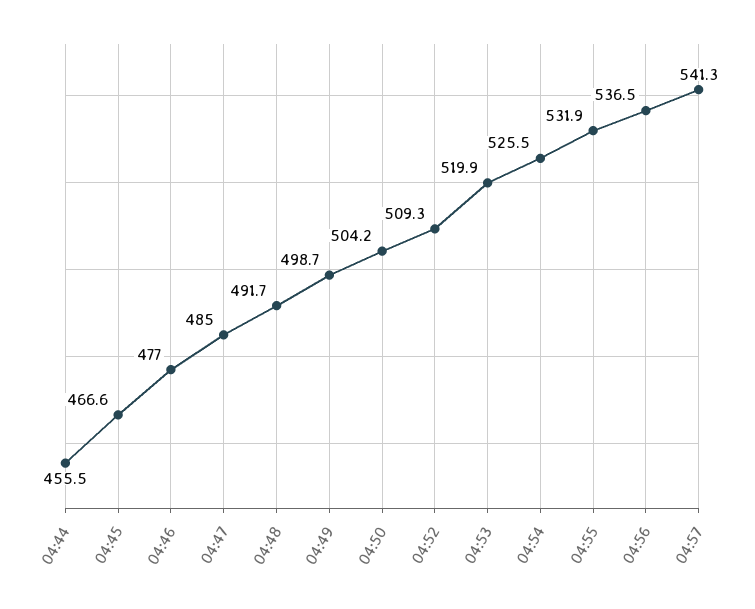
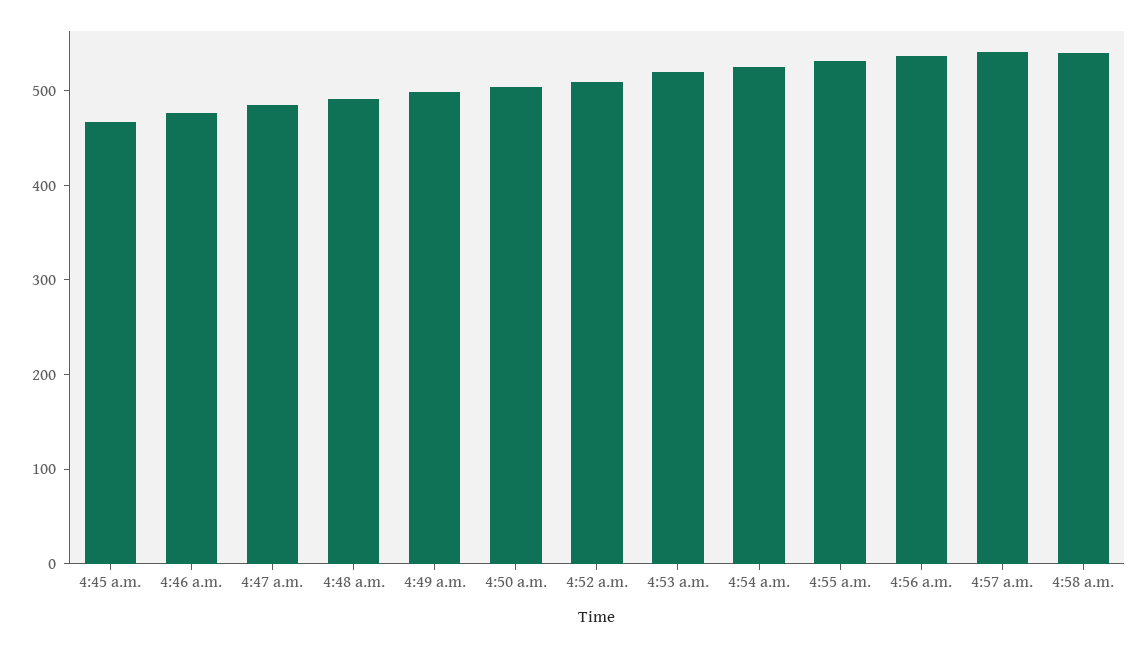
04:44: 455.5 -> none
4:58 a.m.: none -> 540

